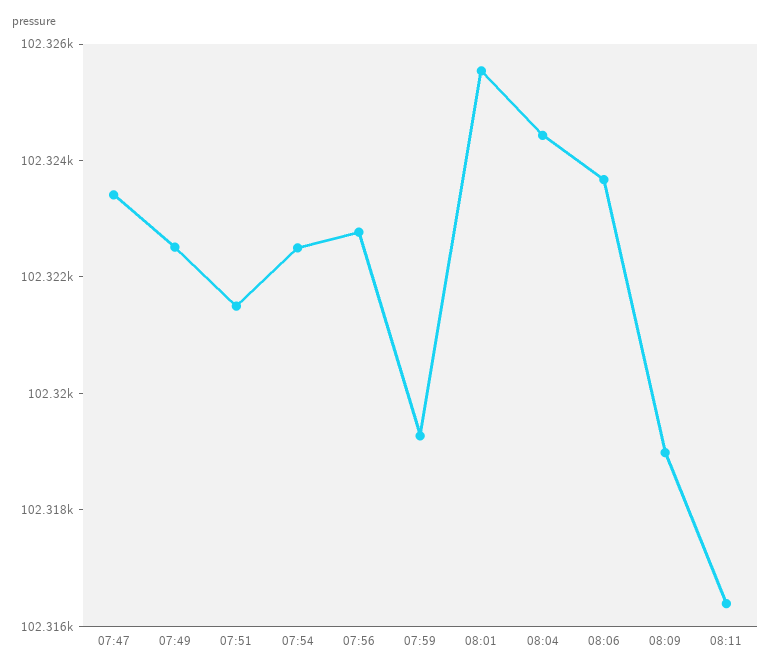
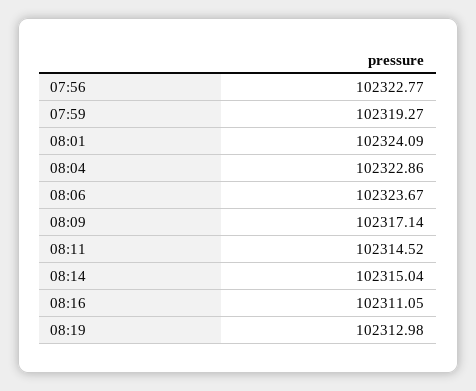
07:47: 102323.5 -> none
07:49: 102322.5 -> none
07:51: 102321.5 -> none
07:54: 102322.5 -> none
08:01: 102325.5 -> 102324.09
08:04: 102324.5 -> 102322.86
08:09: 102319 -> 102317.14
08:11: 102316.5 -> 102314.52
08:14: none -> 102315.04
08:16: none -> 102311.05
08:19: none -> 102312.98

